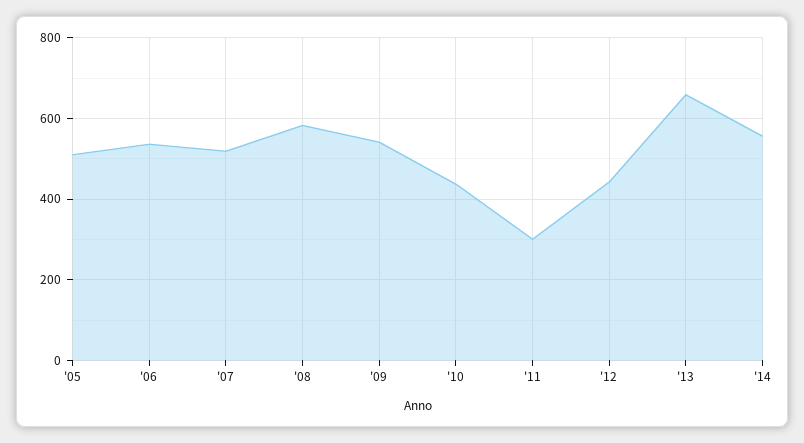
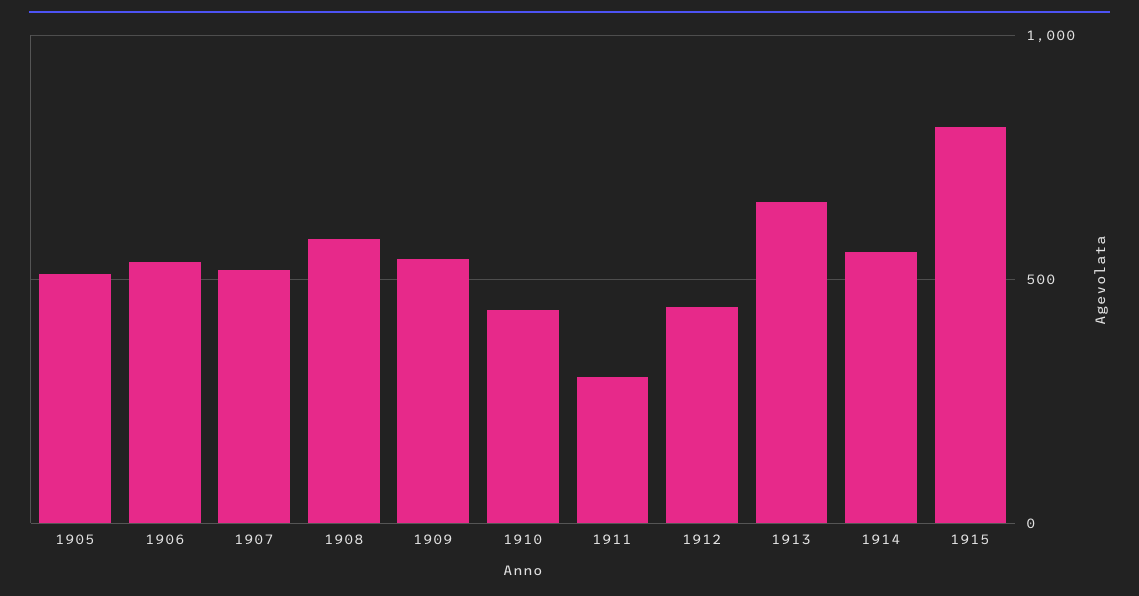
1915: none -> 800

